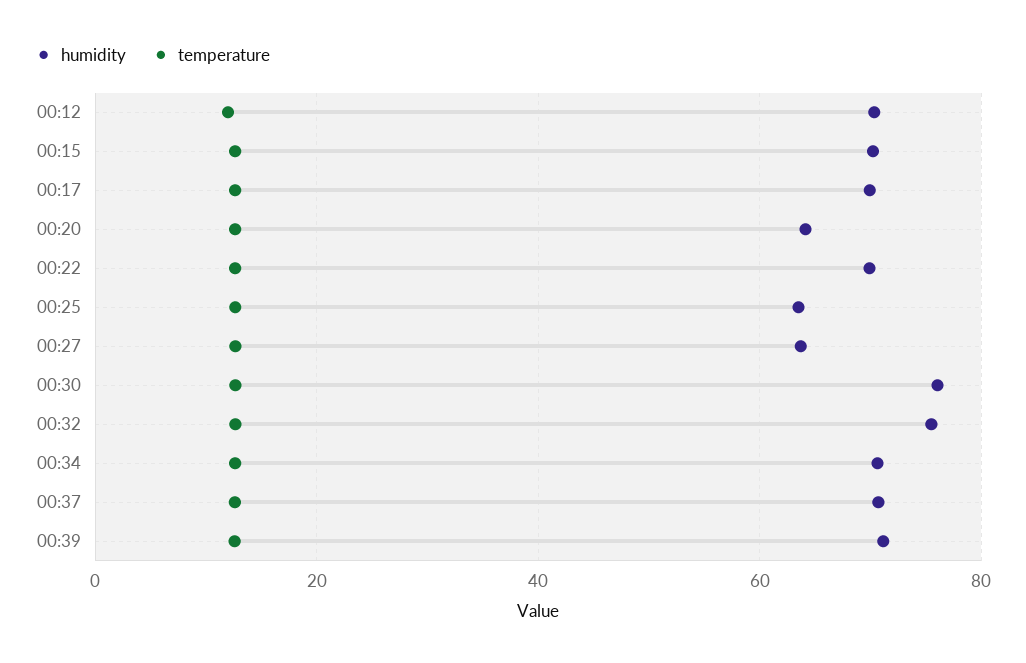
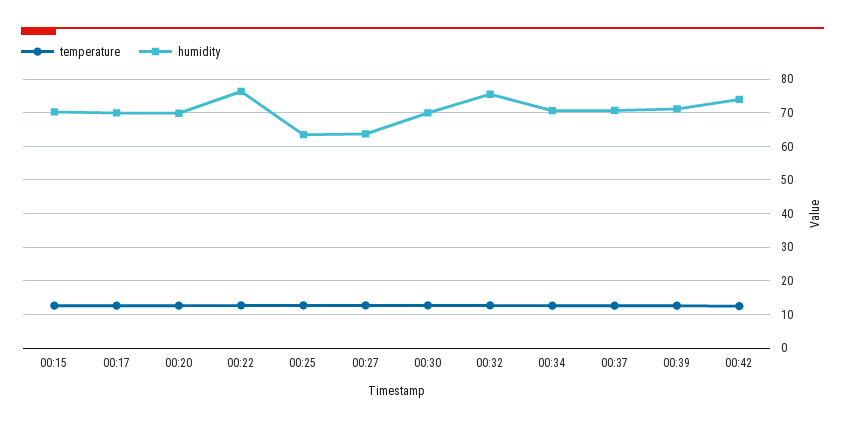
humidity, 00:12: 70 -> none
temperature, 00:12: 12 -> none
humidity, 00:20: 64 -> 70
humidity, 00:22: 70 -> 76
humidity, 00:30: 76 -> 70
temperature, 00:42: none -> 12
humidity, 00:42: none -> 74

